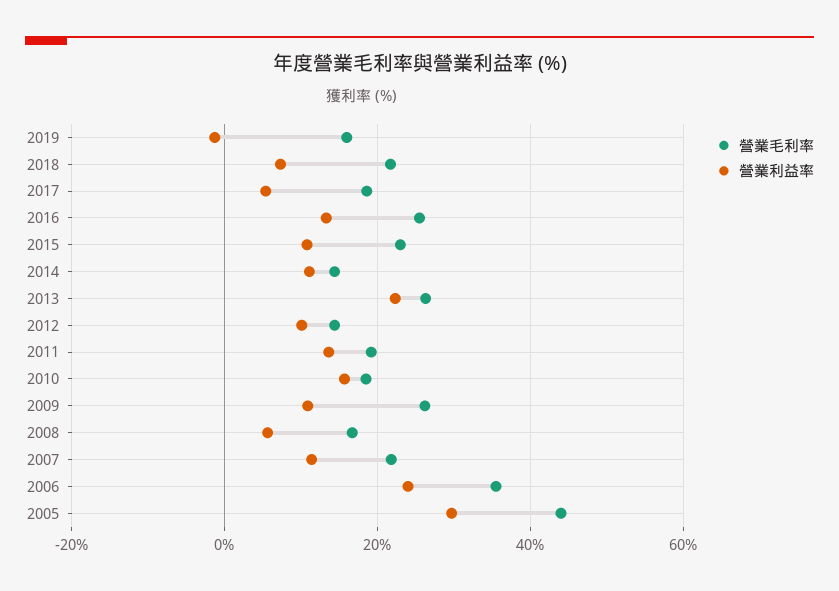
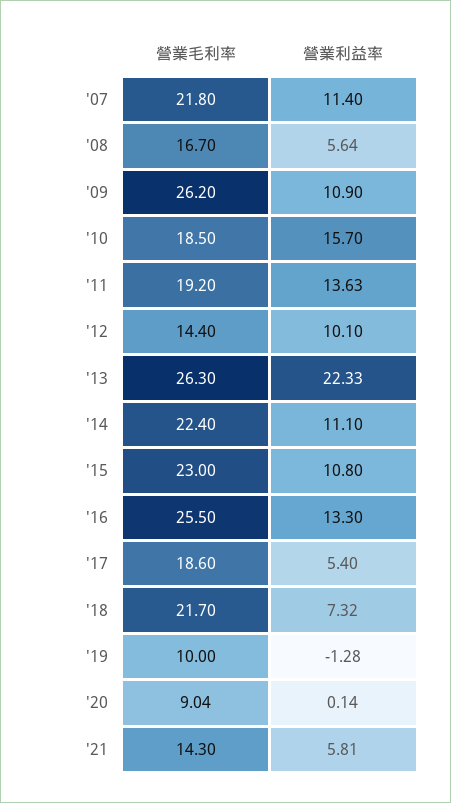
營業毛利率, 2019: 16 -> 10
營業毛利率, 2014: 14 -> 22.4
營業毛利率, 2006: 36 -> none
營業利益率, 2006: 24 -> none
營業毛利率, 2005: 44 -> none
營業利益率, 2005: 30 -> none
營業毛利率, '20: none -> 9.04
營業利益率, '20: none -> 0.14
營業毛利率, '21: none -> 14.3
營業利益率, '21: none -> 5.81

